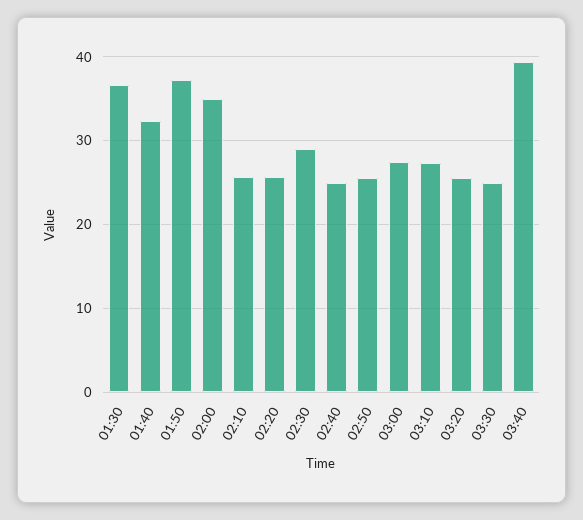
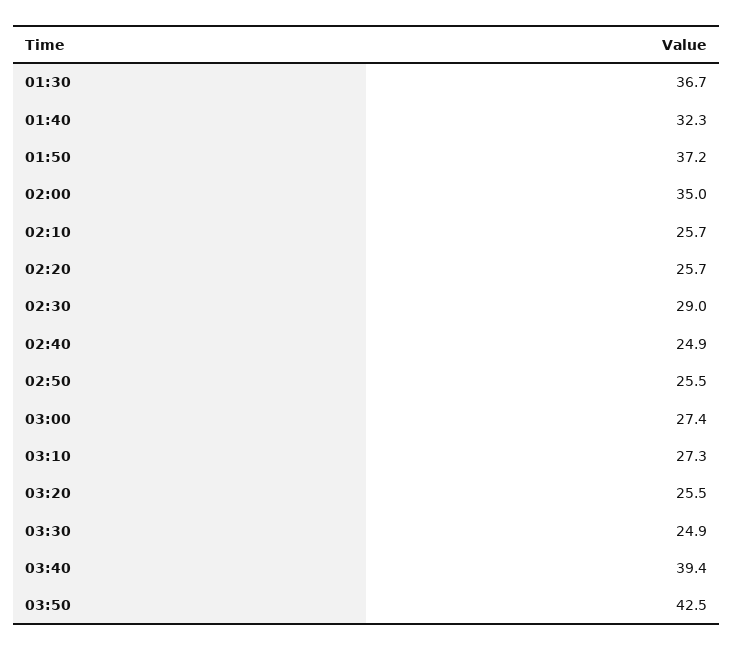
03:50: none -> 42.5

